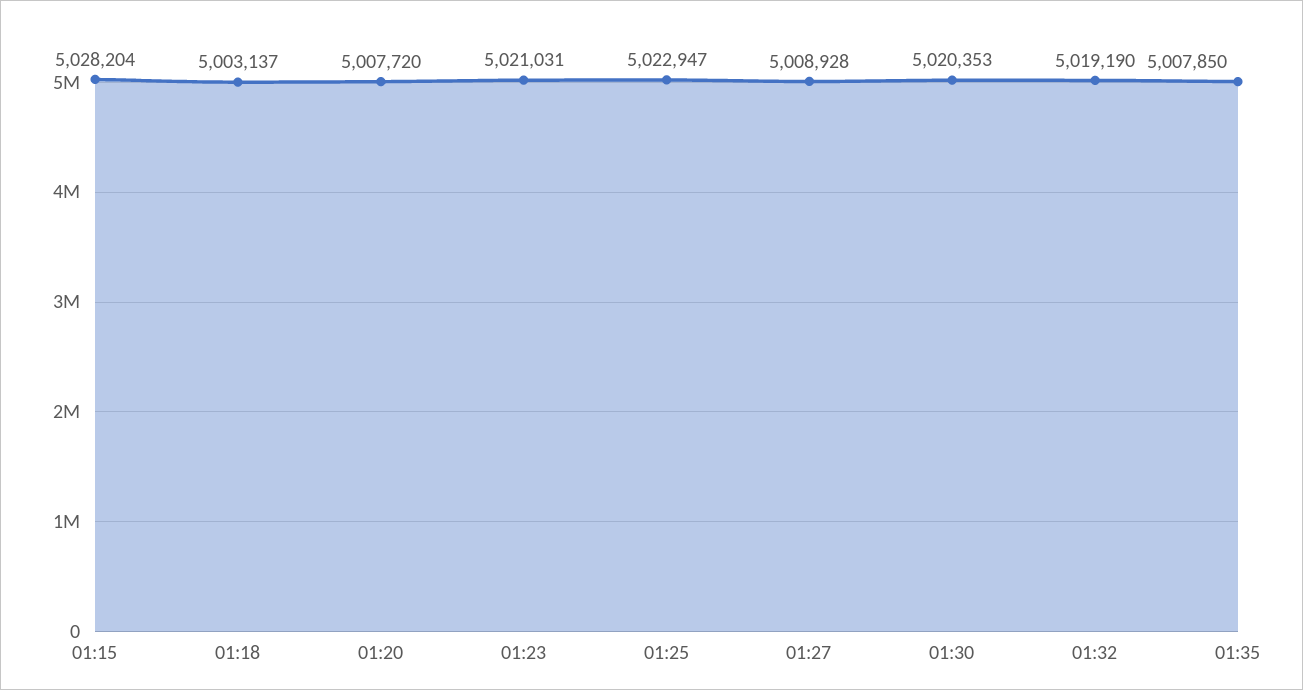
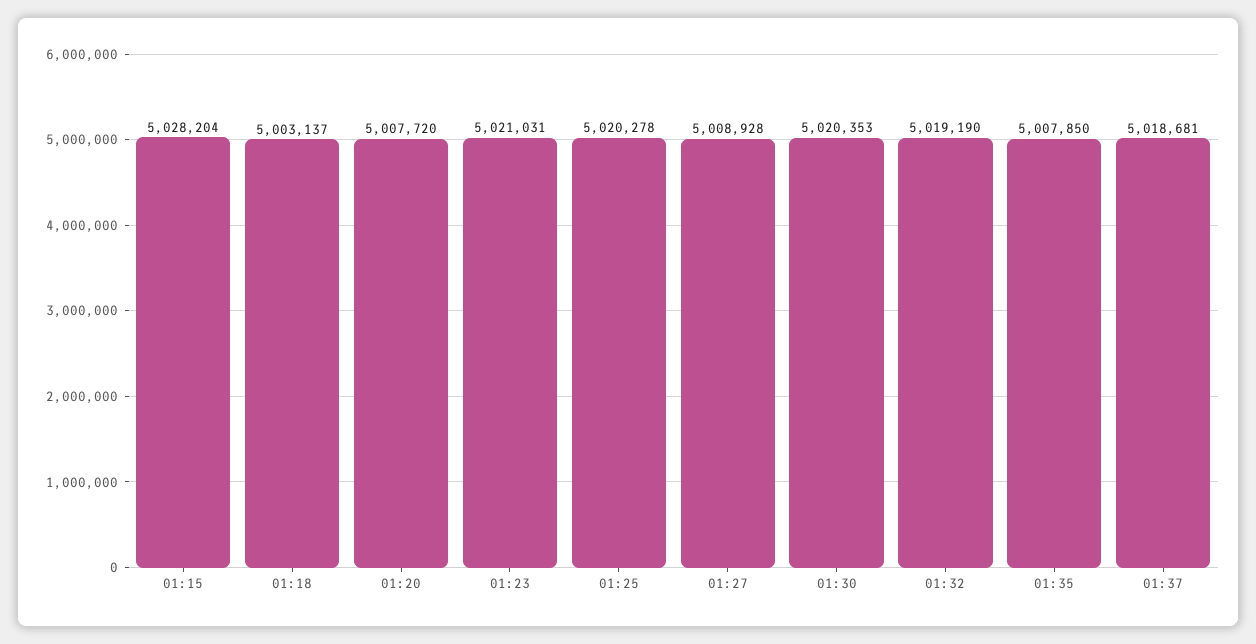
01:25: 5022947 -> 5020278
01:37: none -> 5018681

